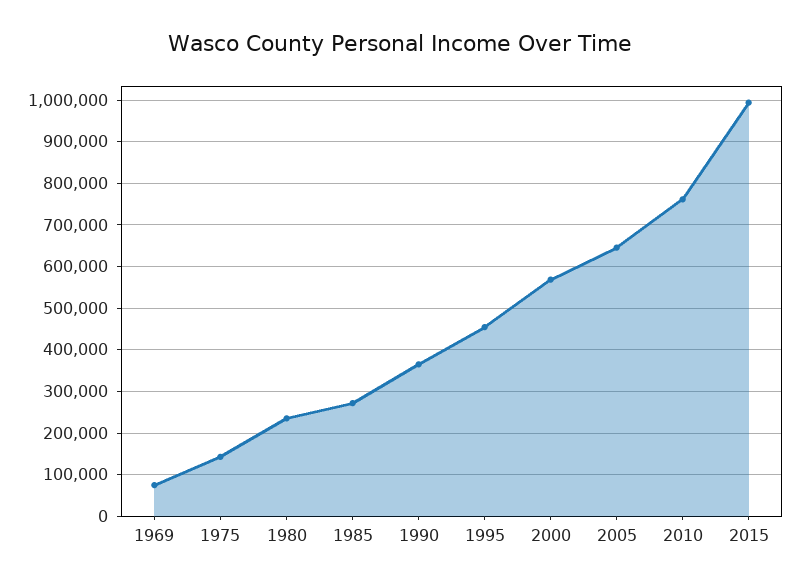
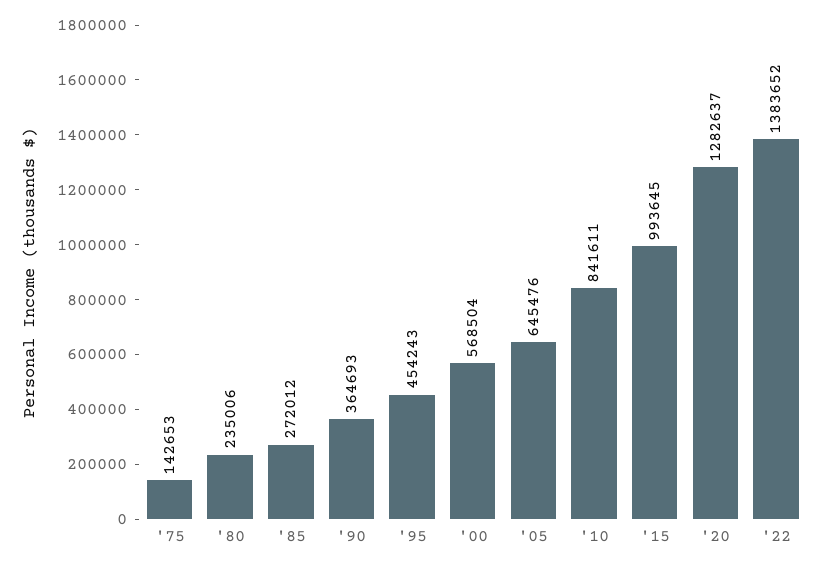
1969: 80000 -> none
2010: 760000 -> 841611
'20: none -> 1282637
'22: none -> 1383652

